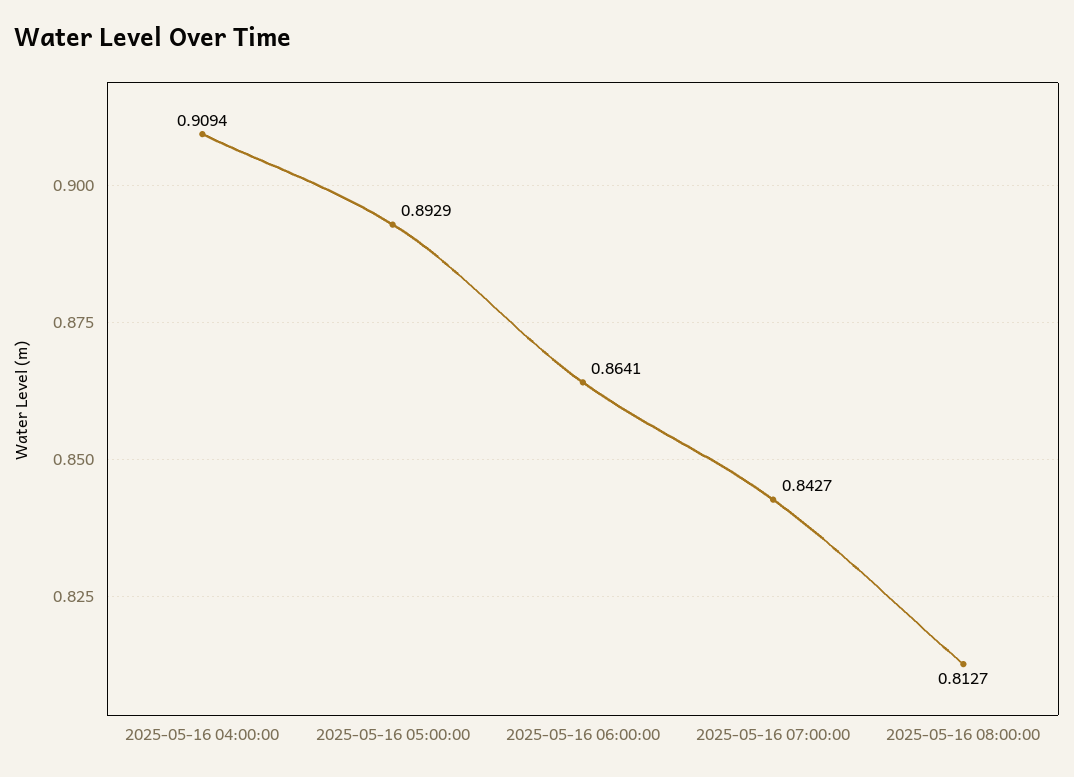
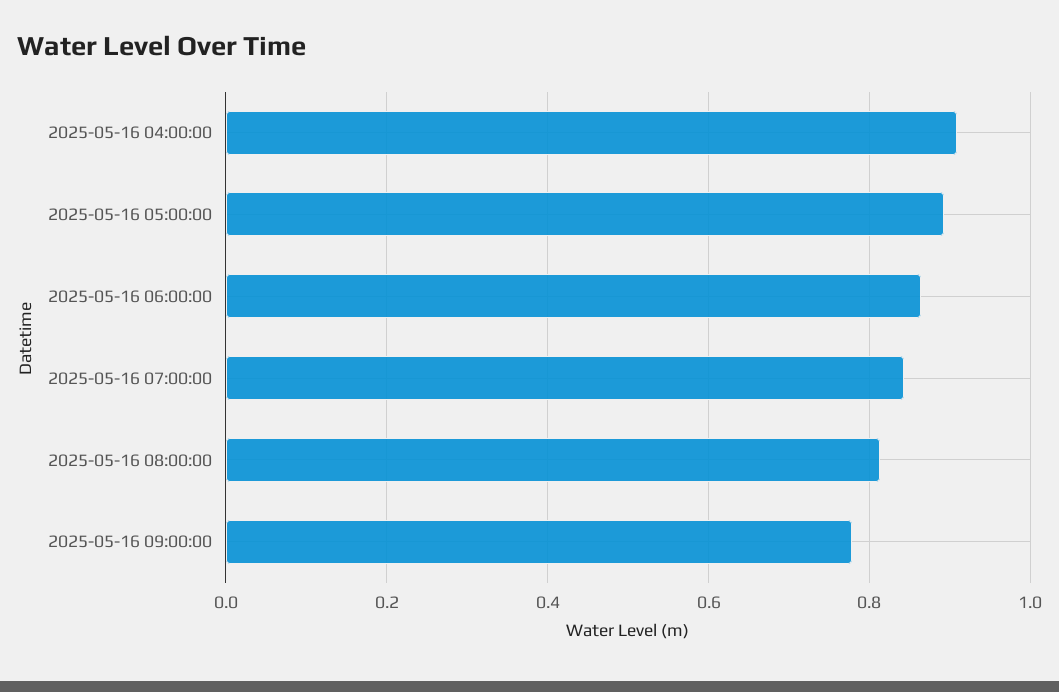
2025-05-16 09:00:00: none -> 0.78

